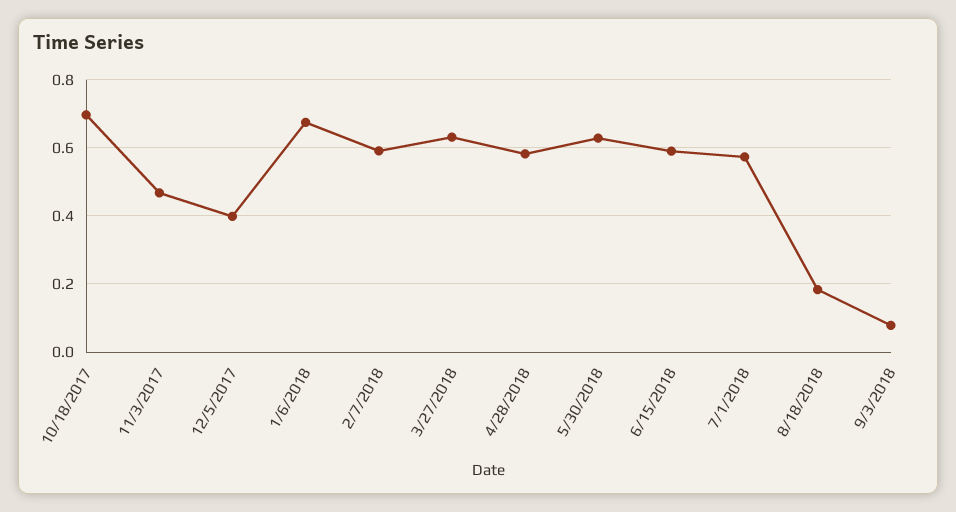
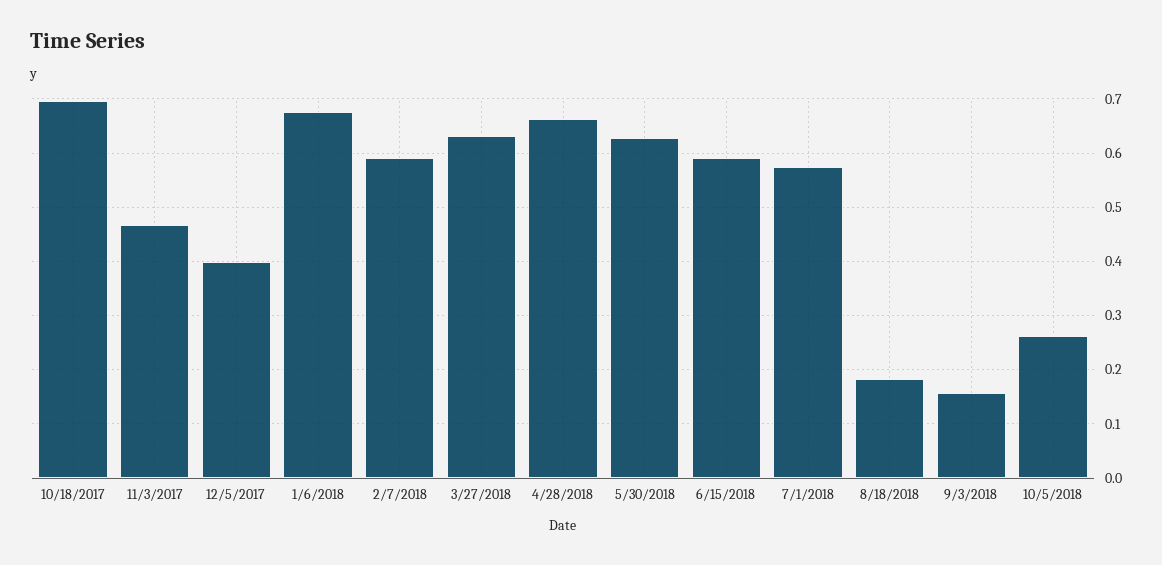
4/28/2018: 0.58 -> 0.66
9/3/2018: 0.08 -> 0.16
10/5/2018: none -> 0.26

